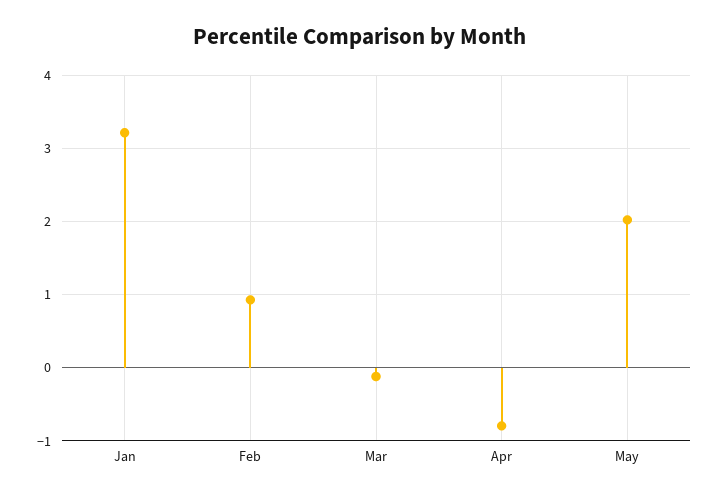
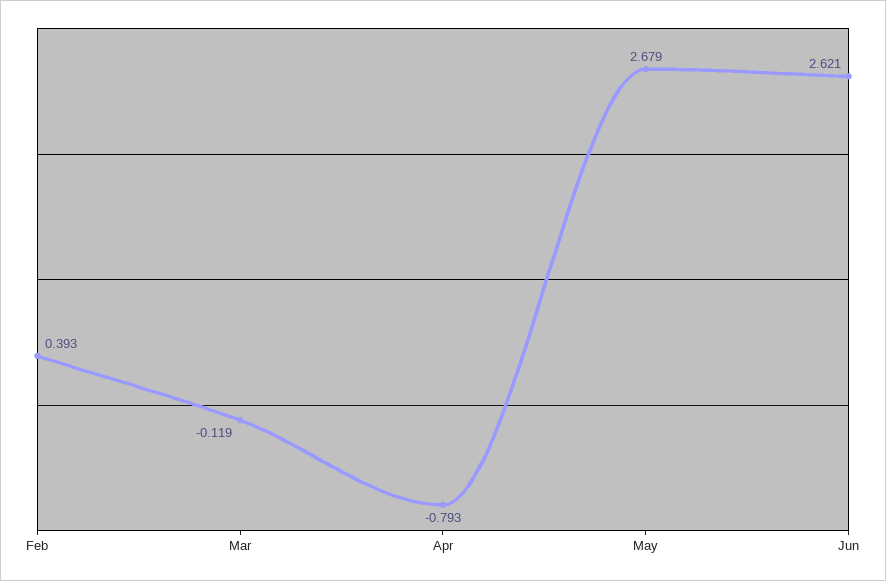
Jan: 3.2 -> none
Feb: 0.9 -> 0.393
May: 2 -> 2.679
Jun: none -> 2.621

